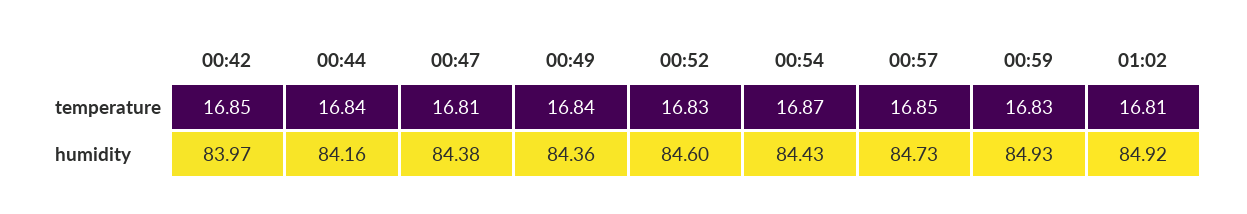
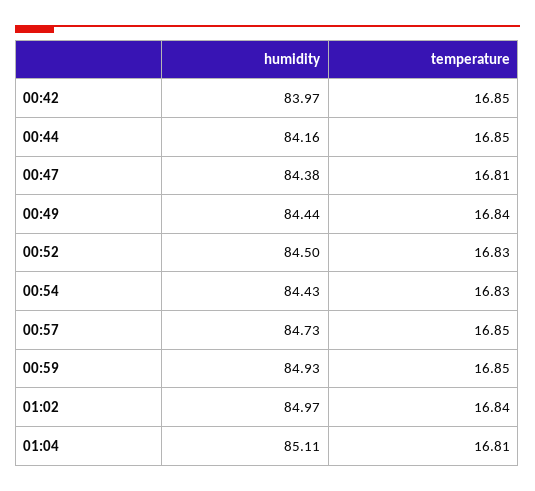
00:44, temperature: 16.84 -> 16.85
00:54, temperature: 16.87 -> 16.83
00:59, temperature: 16.83 -> 16.85
01:02, temperature: 16.81 -> 16.84
00:49, humidity: 84.36 -> 84.44
00:52, humidity: 84.6 -> 84.5
01:02, humidity: 84.92 -> 84.97
01:04, humidity: none -> 85.11
01:04, temperature: none -> 16.81

